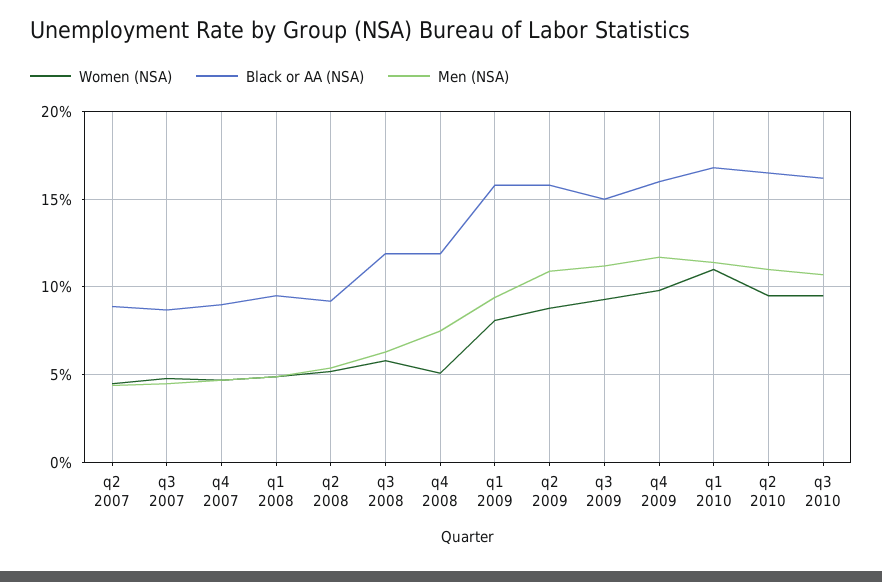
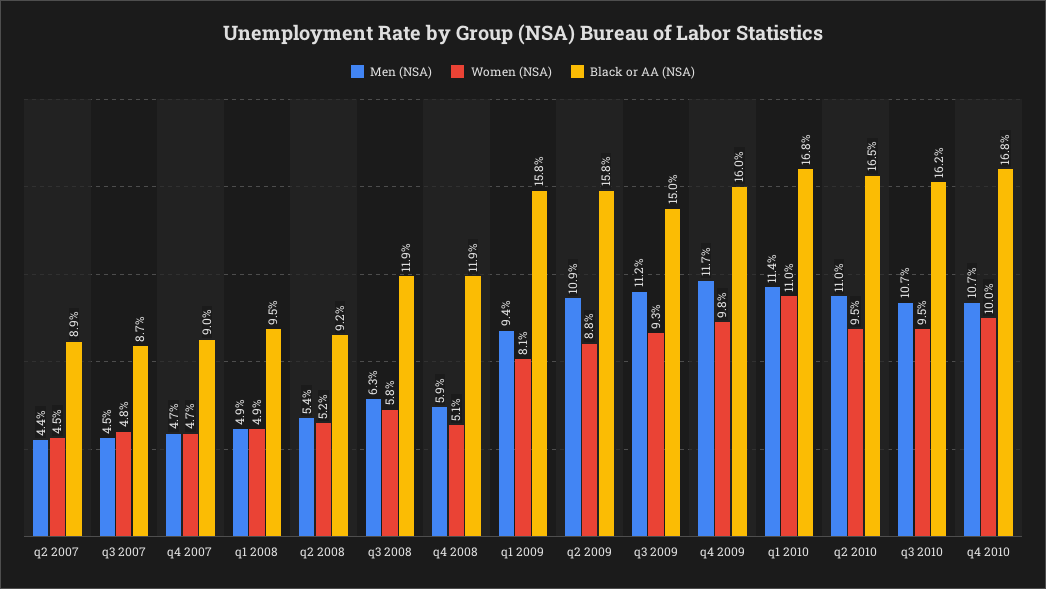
Men (NSA), q4 2008: 7.5 -> 5.9
Men (NSA), q4 2010: none -> 10.7
Women (NSA), q4 2010: none -> 10
Black or AA (NSA), q4 2010: none -> 16.8

